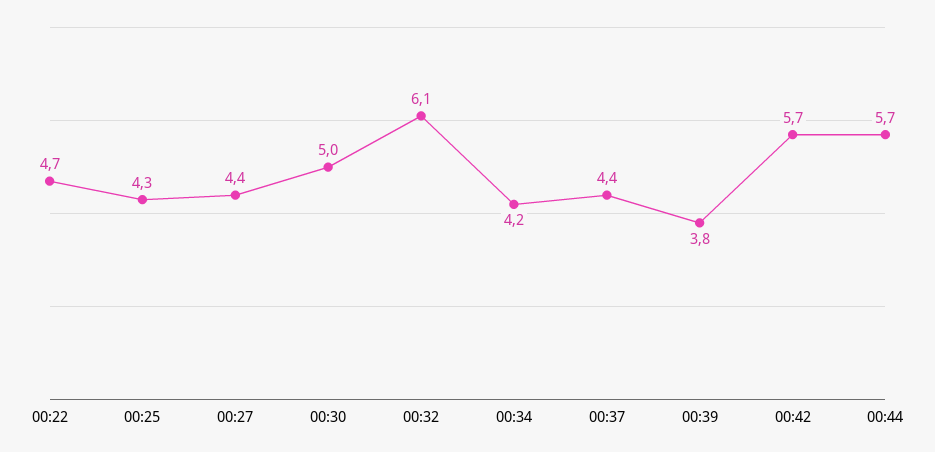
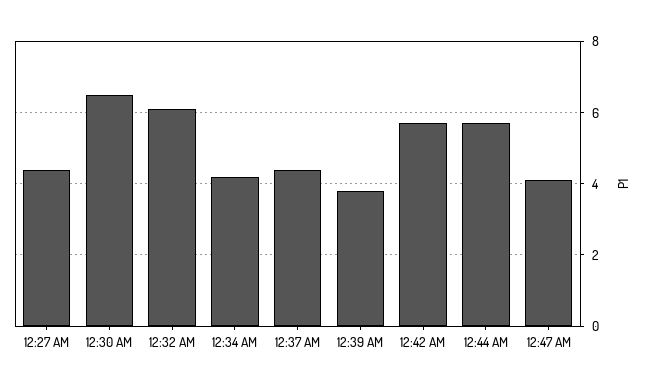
00:22: 4.7 -> none
00:25: 4.3 -> none
00:30: 5 -> 6.5
12:47 AM: none -> 4

